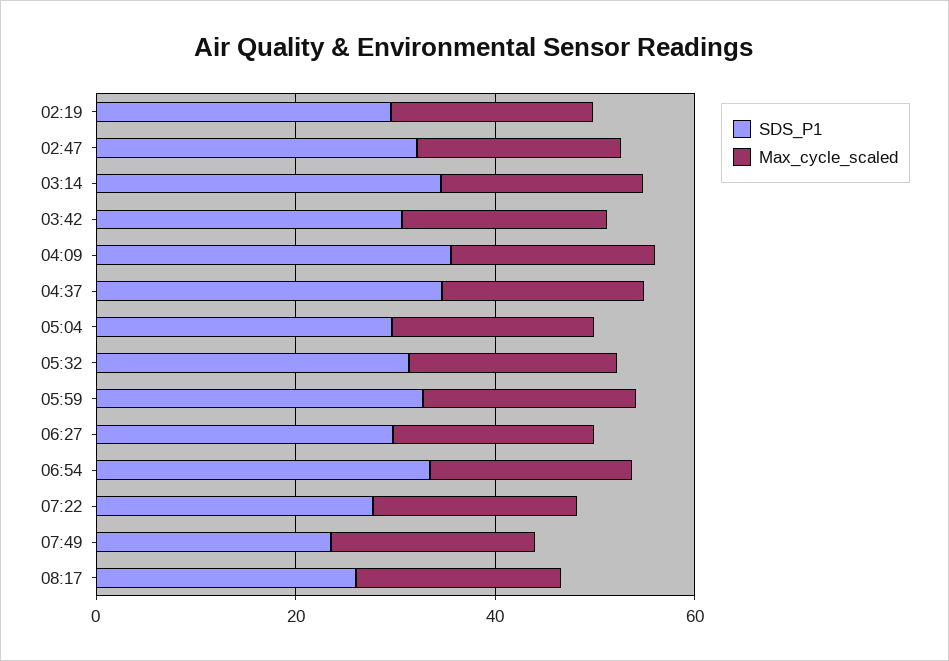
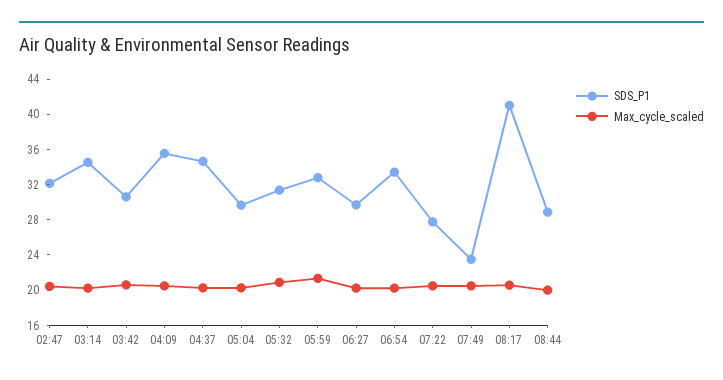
SDS_P1, 02:19: 30 -> none
Max_cycle_scaled, 02:19: 20 -> none
SDS_P1, 08:17: 25 -> 41
SDS_P1, 08:44: none -> 29
Max_cycle_scaled, 08:44: none -> 20

